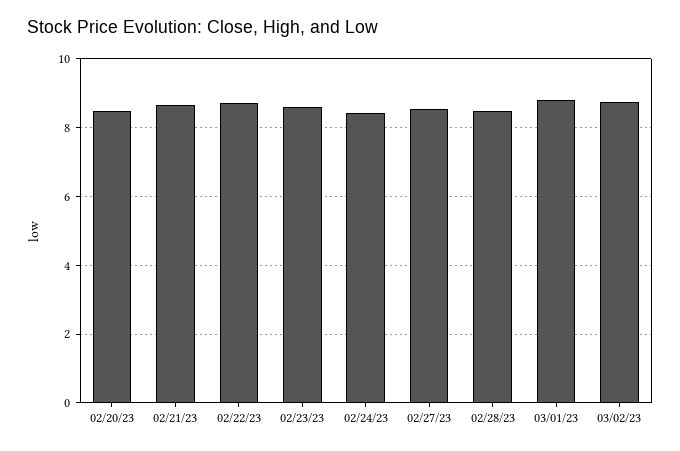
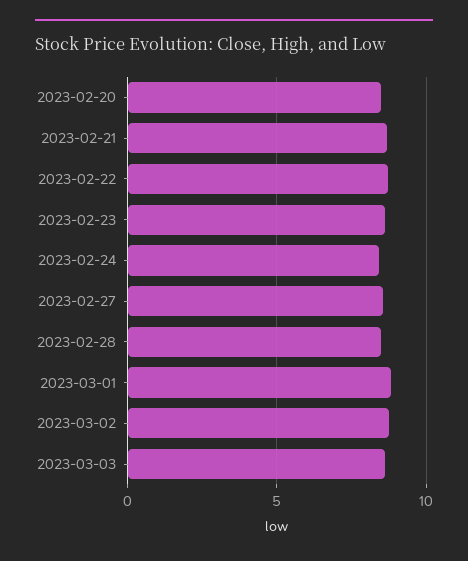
2023-03-03: none -> 8.5

